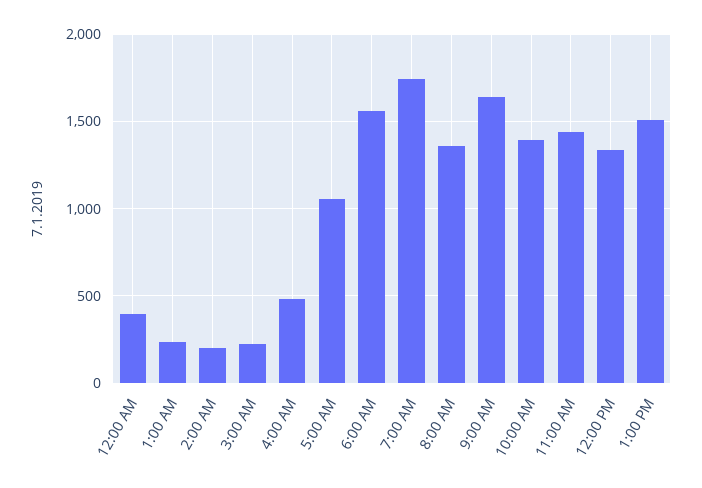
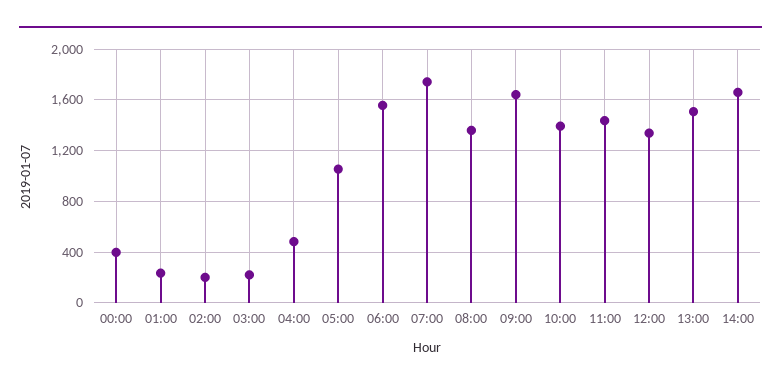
14:00: none -> 1650

